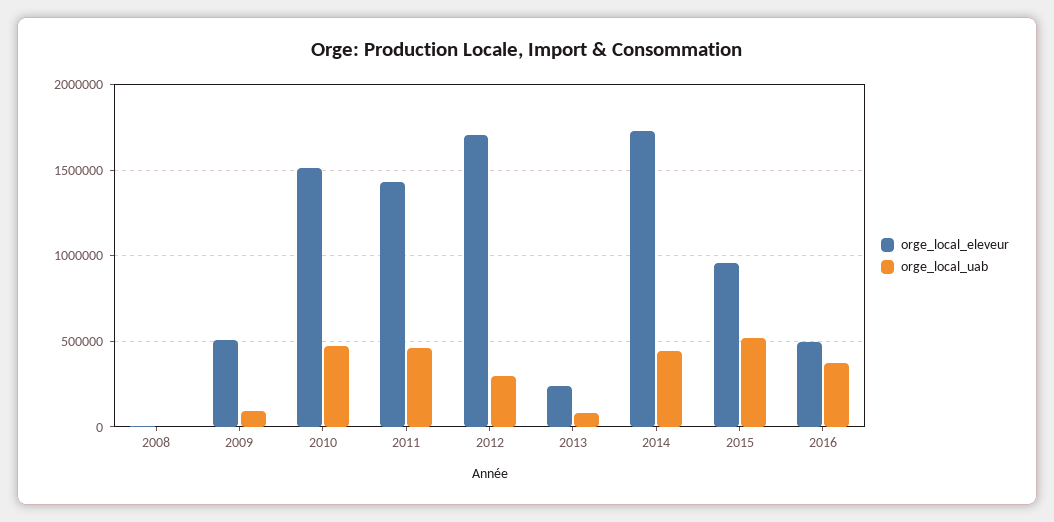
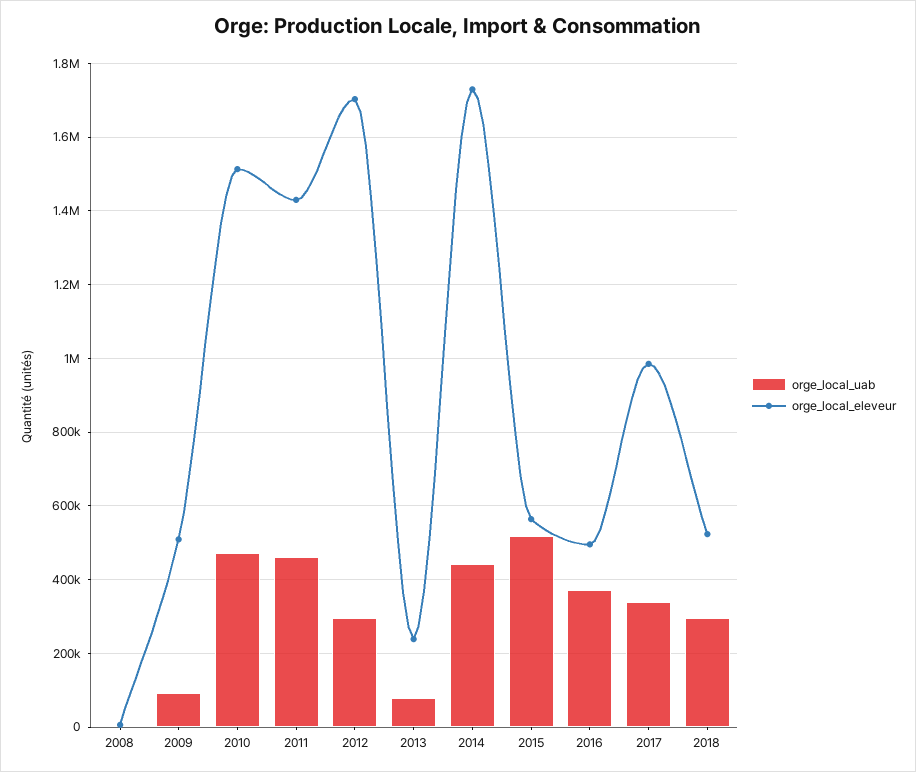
orge_local_eleveur, 2015: 950000 -> 560000
orge_local_uab, 2017: none -> 340000
orge_local_eleveur, 2017: none -> 980000
orge_local_uab, 2018: none -> 300000
orge_local_eleveur, 2018: none -> 520000

